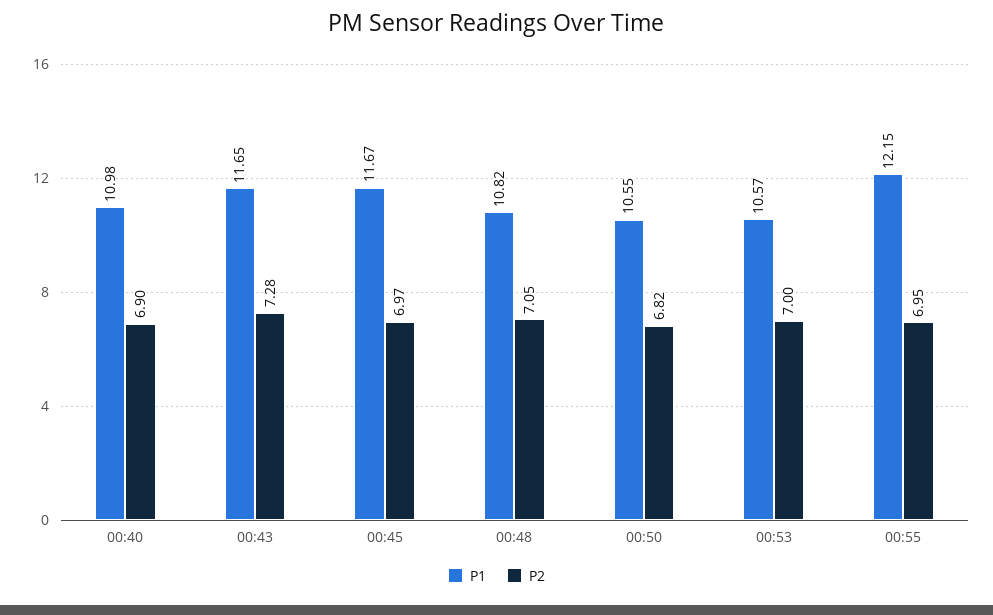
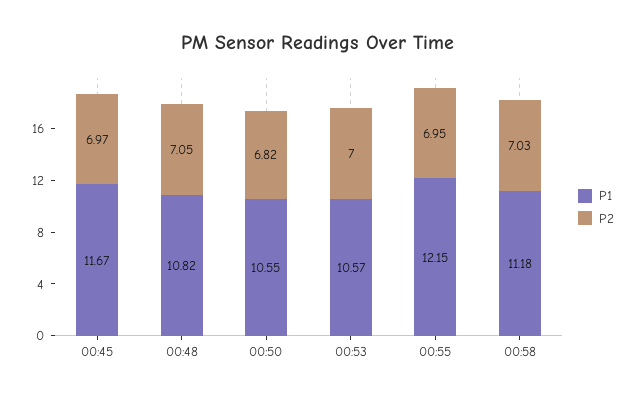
P1, 00:40: 10.98 -> none
P2, 00:40: 6.9 -> none
P1, 00:43: 11.65 -> none
P2, 00:43: 7.28 -> none
P1, 00:58: none -> 11.18
P2, 00:58: none -> 7.03

